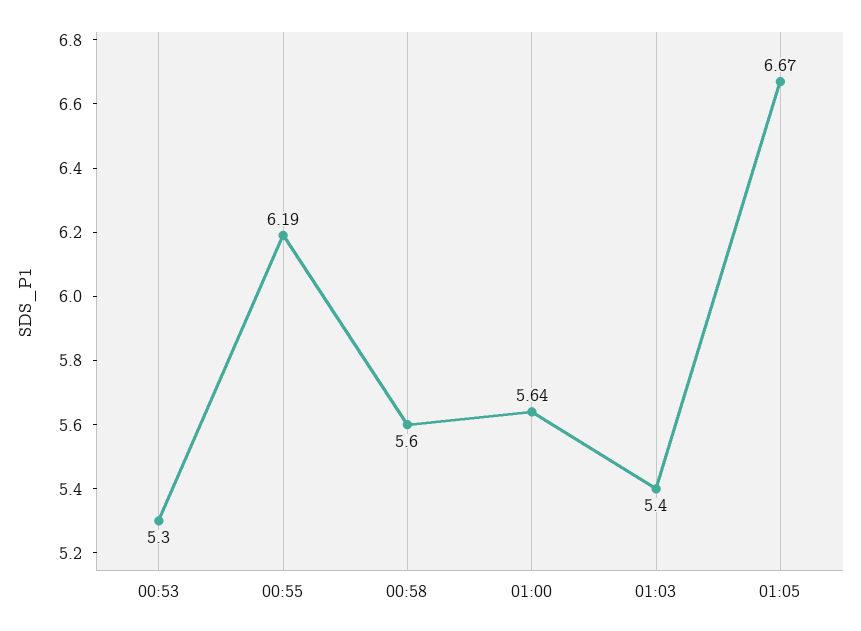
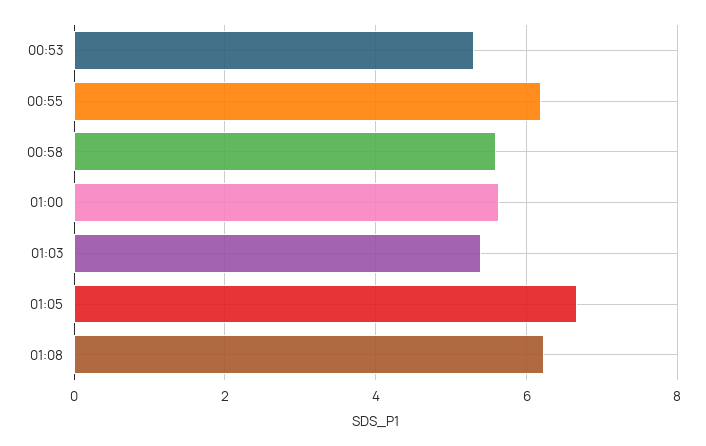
01:08: none -> 6.2

